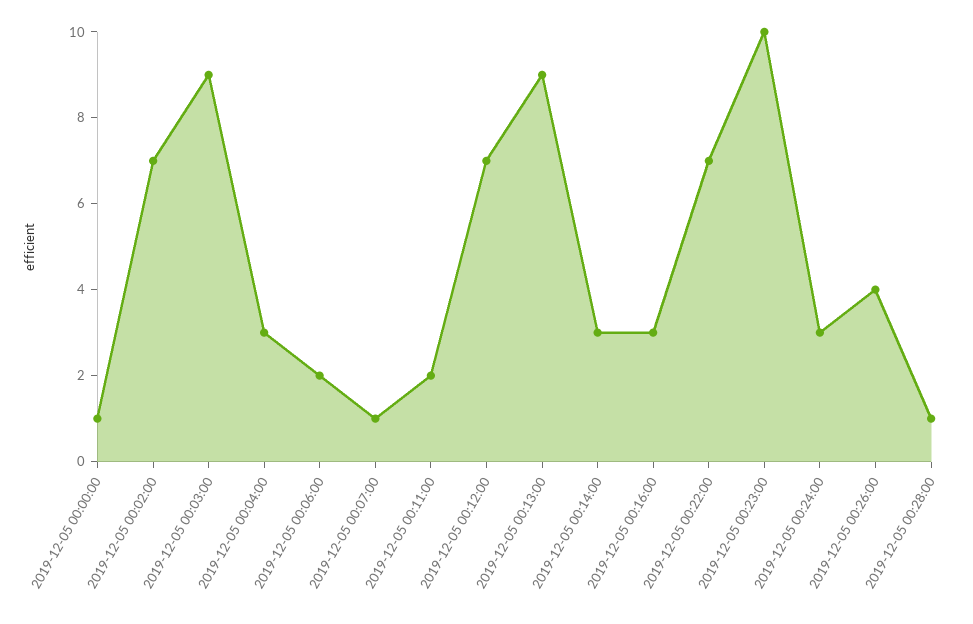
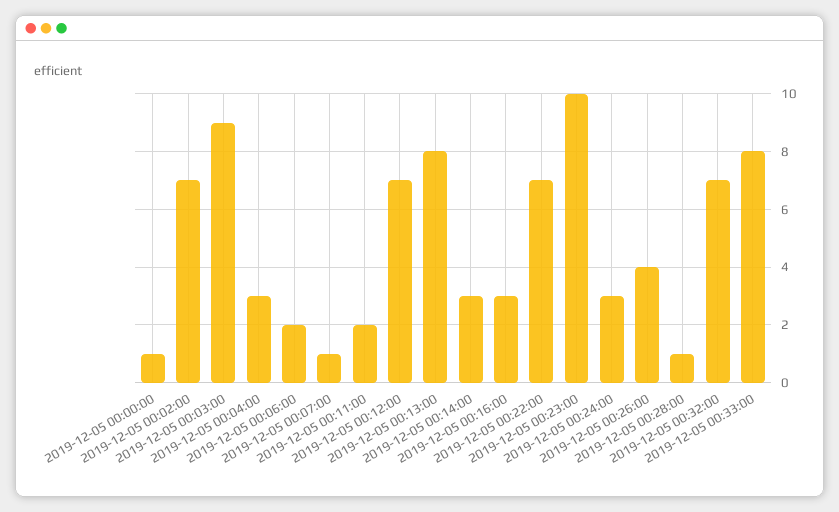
2019-12-05 00:13:00: 9 -> 8
2019-12-05 00:32:00: none -> 7
2019-12-05 00:33:00: none -> 8

